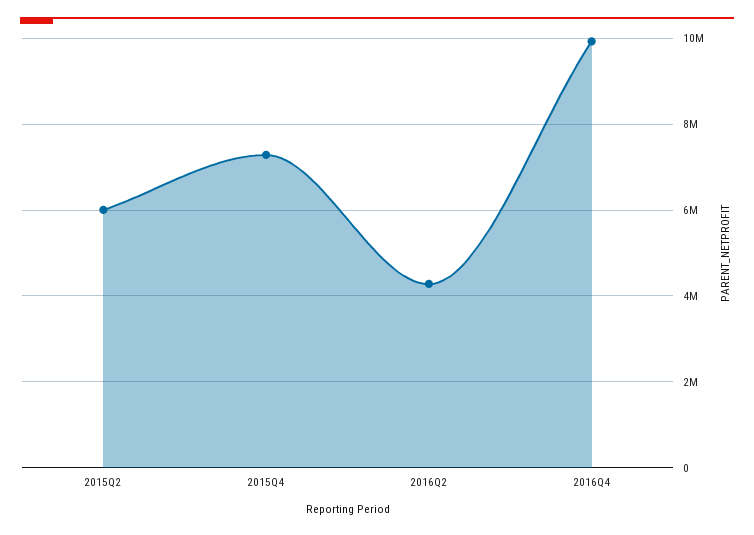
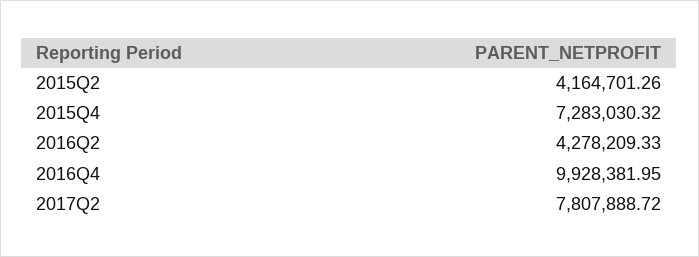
2015Q2: 6000000 -> 4164701.26
2017Q2: none -> 7807888.72

